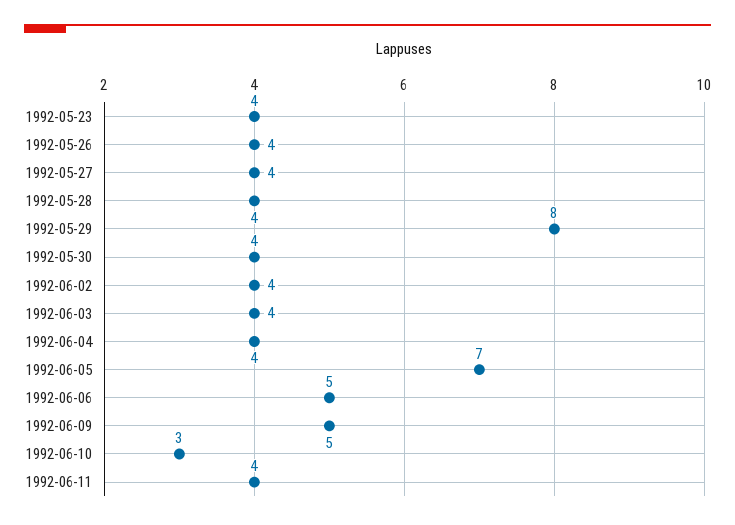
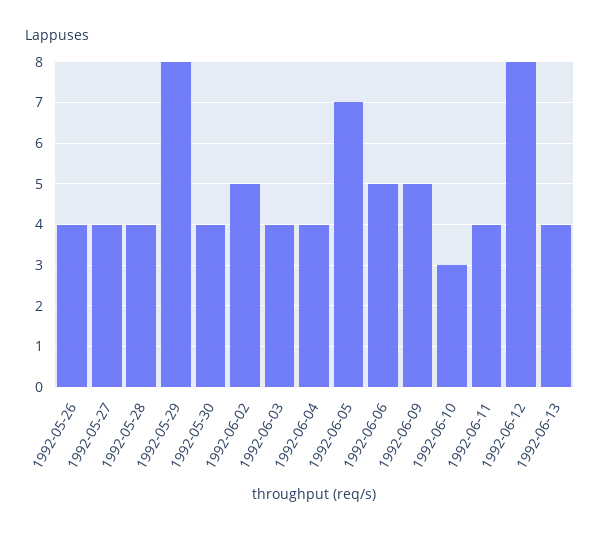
1992-05-23: 4 -> none
1992-06-02: 4 -> 5
1992-06-12: none -> 8
1992-06-13: none -> 4

